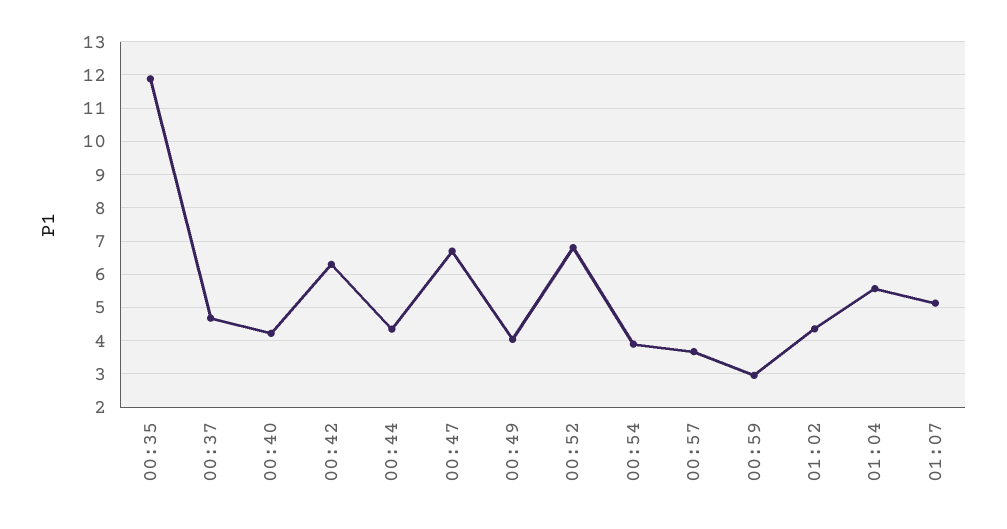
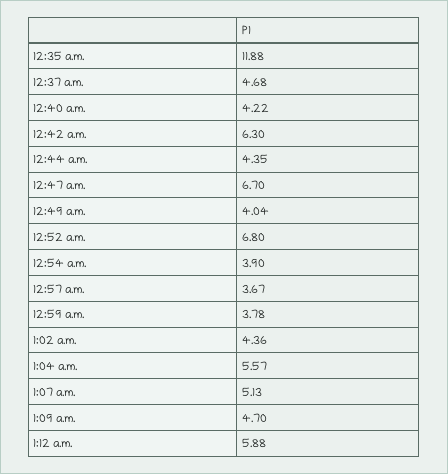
00:59: 3 -> 3.78
1:09 a.m.: none -> 4.7
1:12 a.m.: none -> 5.88

